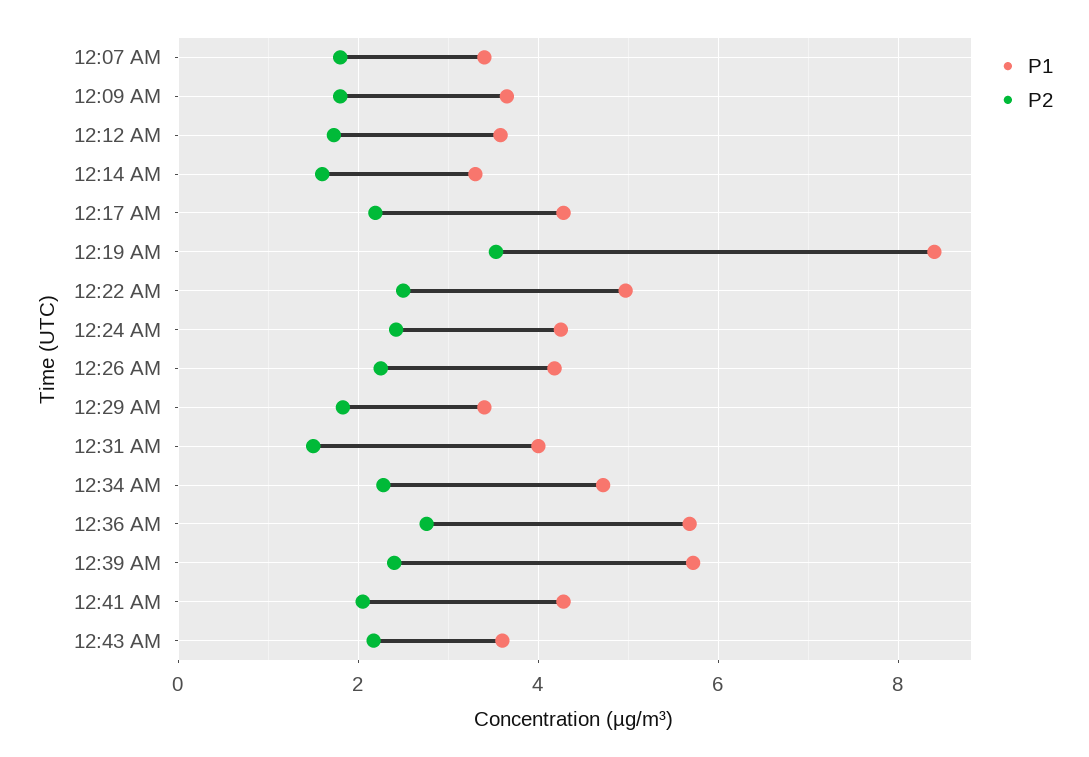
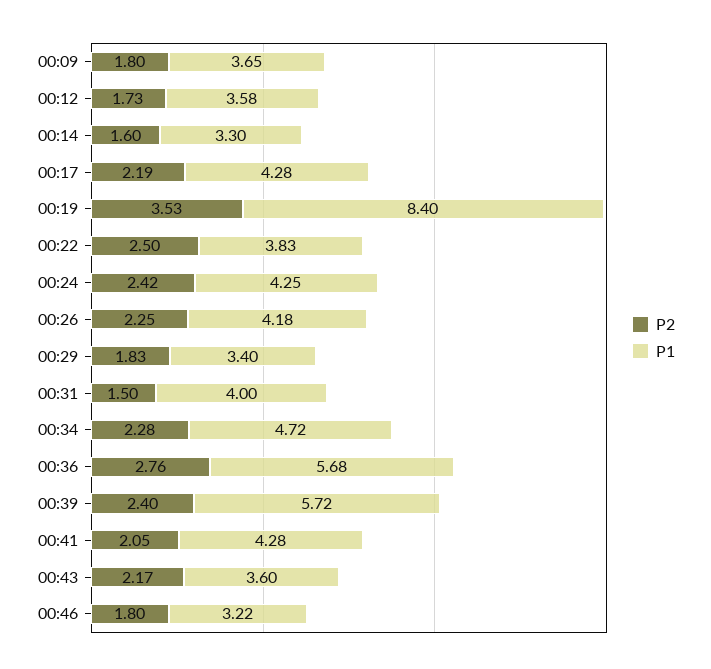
P1, 12:07 AM: 3.4 -> none
P2, 12:07 AM: 1.8 -> none
P1, 12:22 AM: 5 -> 3.83
P2, 00:46: none -> 1.8
P1, 00:46: none -> 3.22

